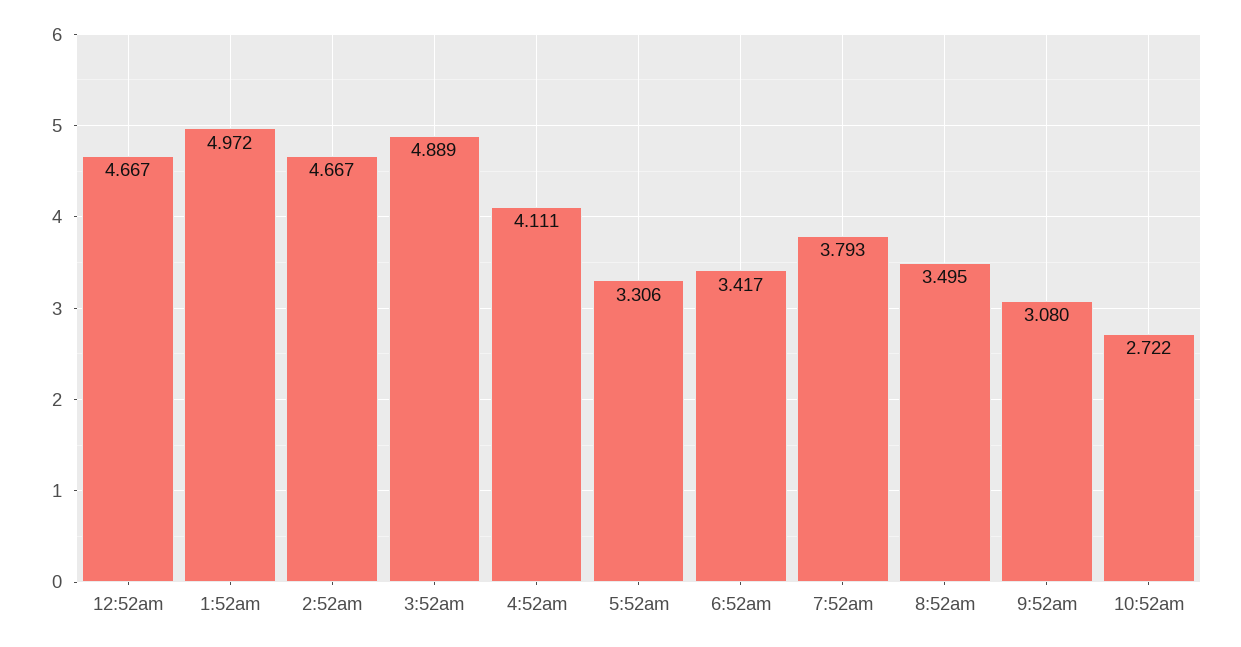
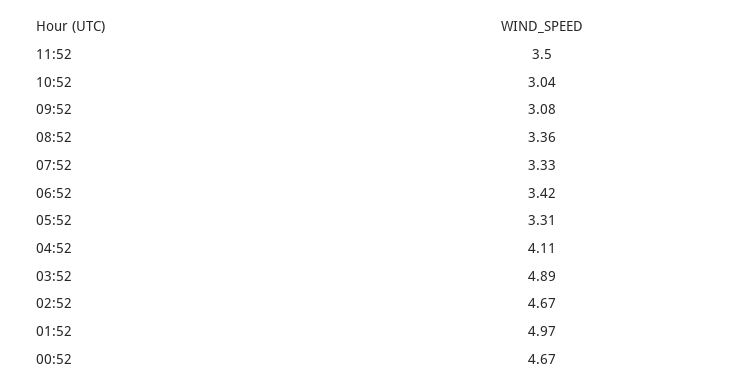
7:52am: 3.793 -> 3.33
8:52am: 3.495 -> 3.36
10:52am: 2.722 -> 3.04
11:52: none -> 3.5

